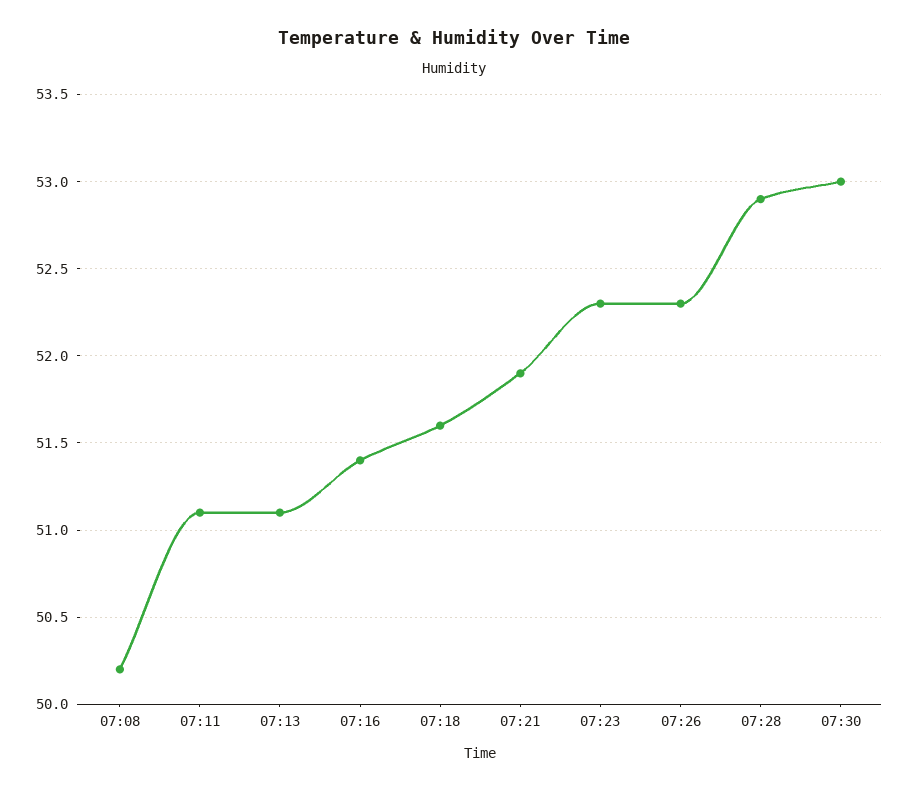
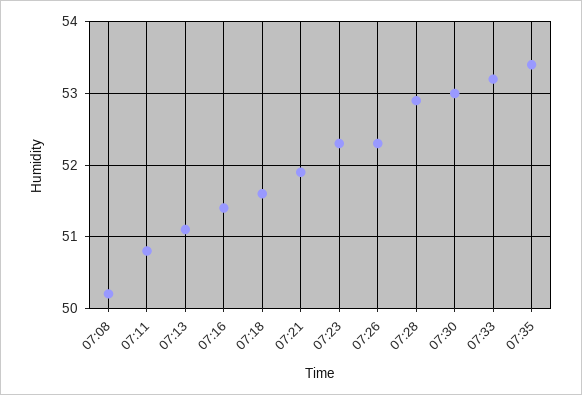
07:11: 51.1 -> 50.8
07:33: none -> 53.2
07:35: none -> 53.4

